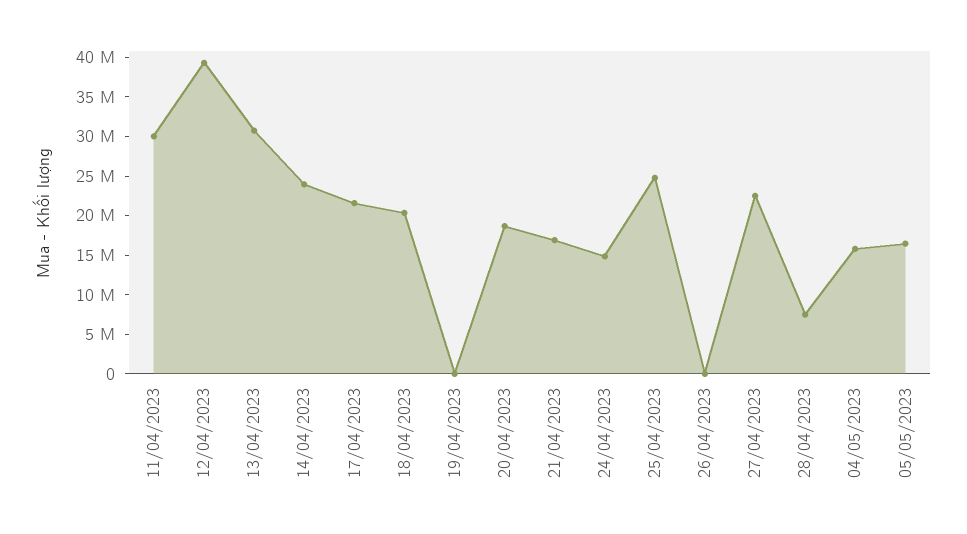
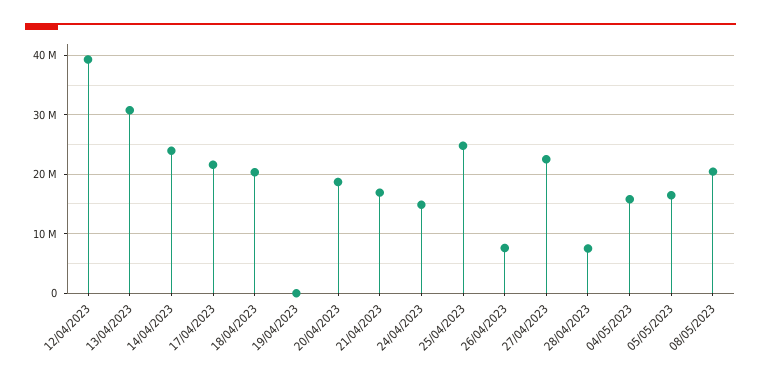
11/04/2023: 30000000 -> none
26/04/2023: 0 -> 8000000
08/05/2023: none -> 20000000

